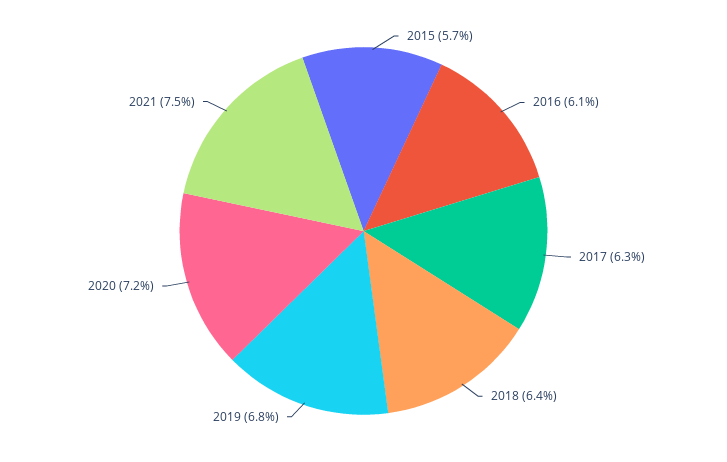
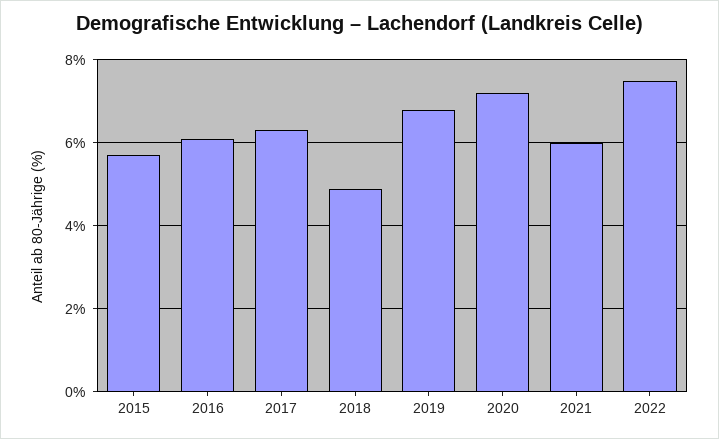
2018: 6.4 -> 5
2021: 7.5 -> 6
2022: none -> 7.5

